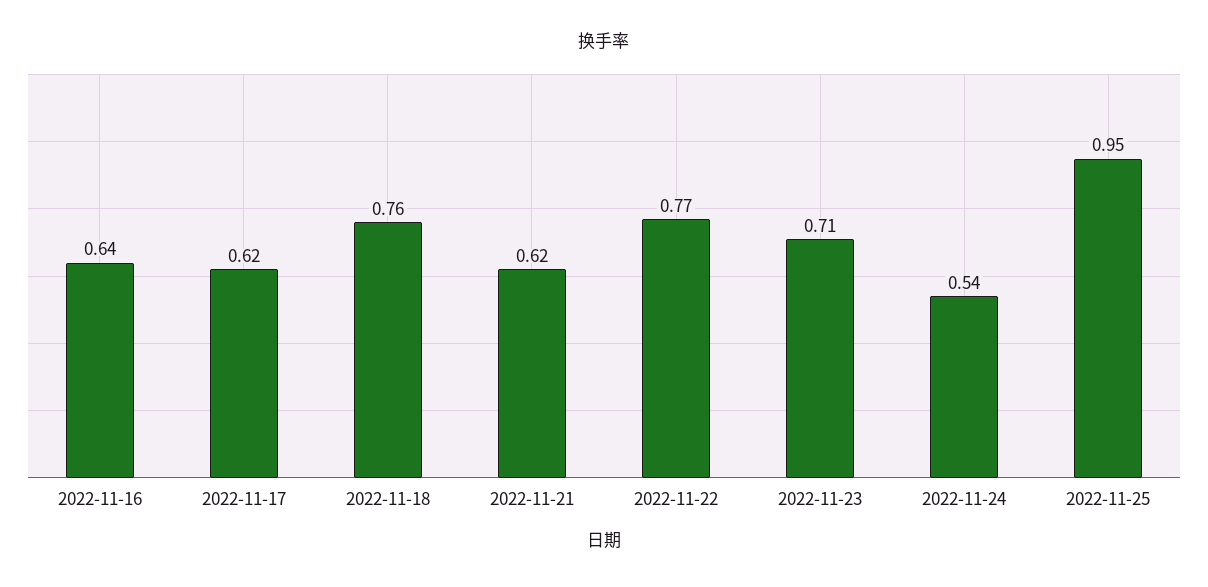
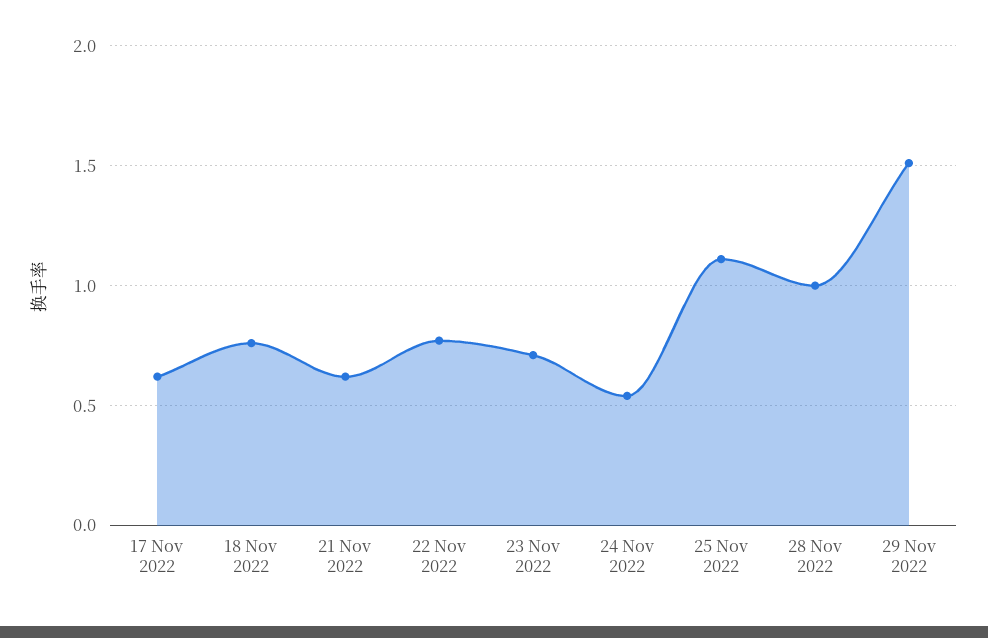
2022-11-16: 0.64 -> none
2022-11-25: 0.95 -> 1.1
28 Nov 2022: none -> 1
29 Nov 2022: none -> 1.5

